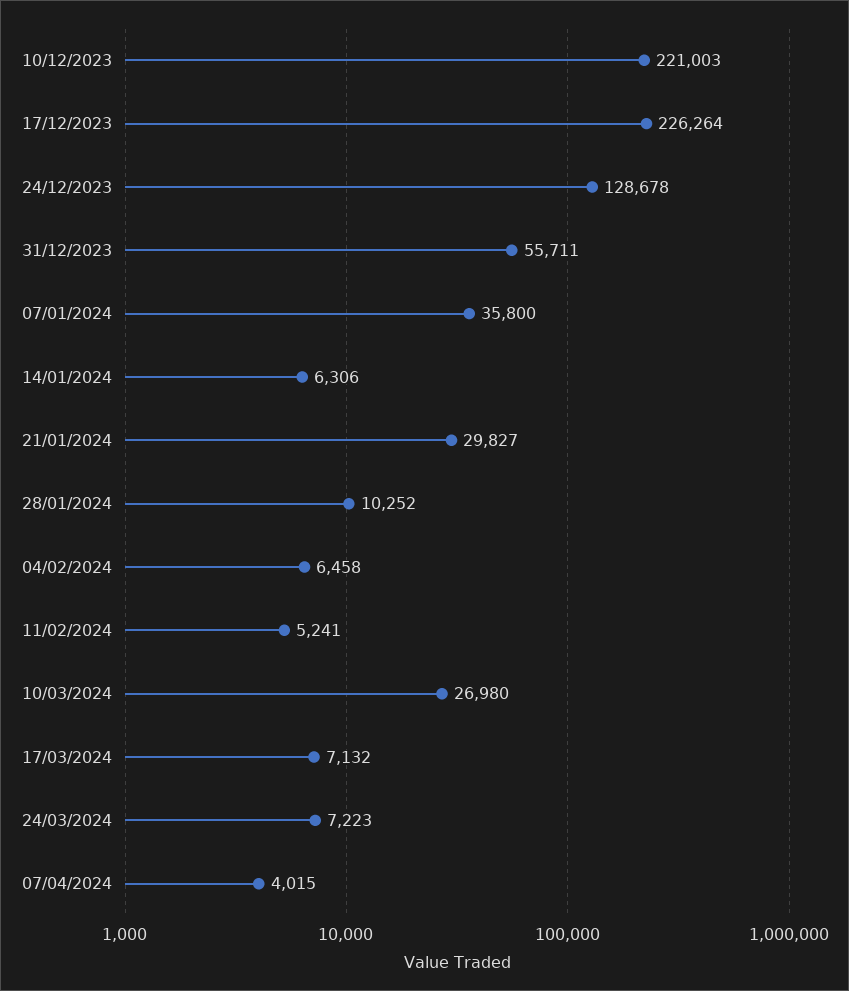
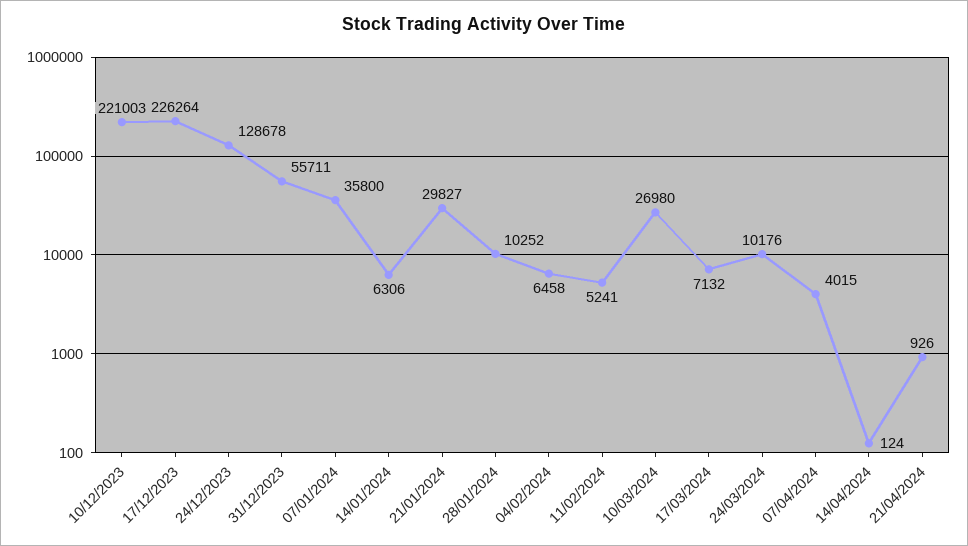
24/03/2024: 7223 -> 10176
14/04/2024: none -> 124
21/04/2024: none -> 926

